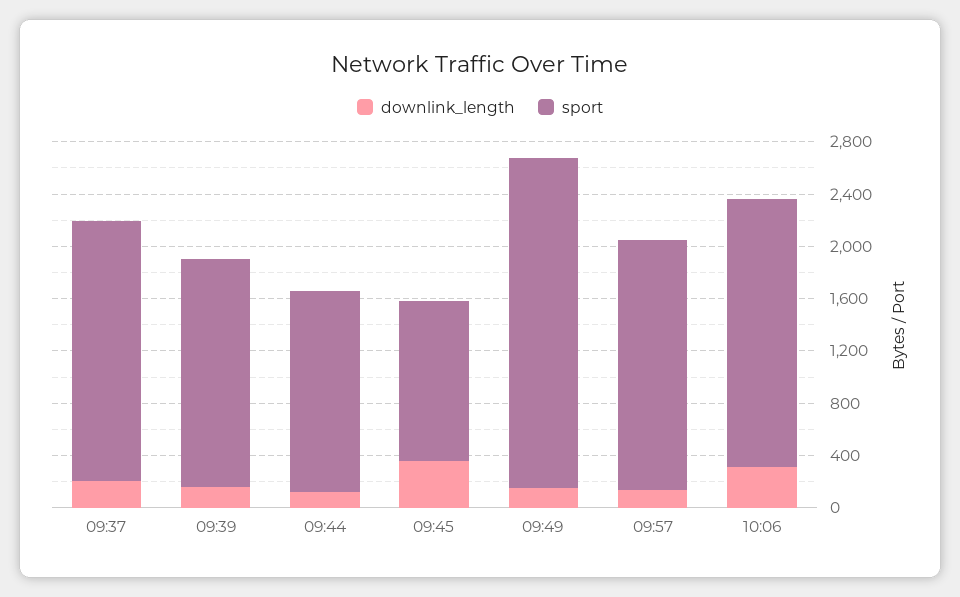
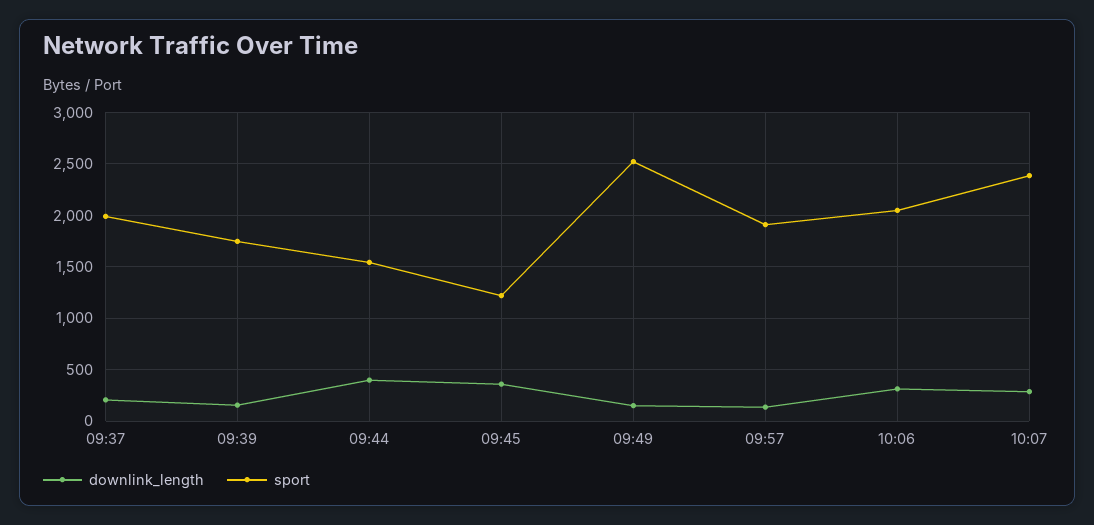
downlink_length, 09:44: 100 -> 400
downlink_length, 10:07: none -> 300
sport, 10:07: none -> 2400

